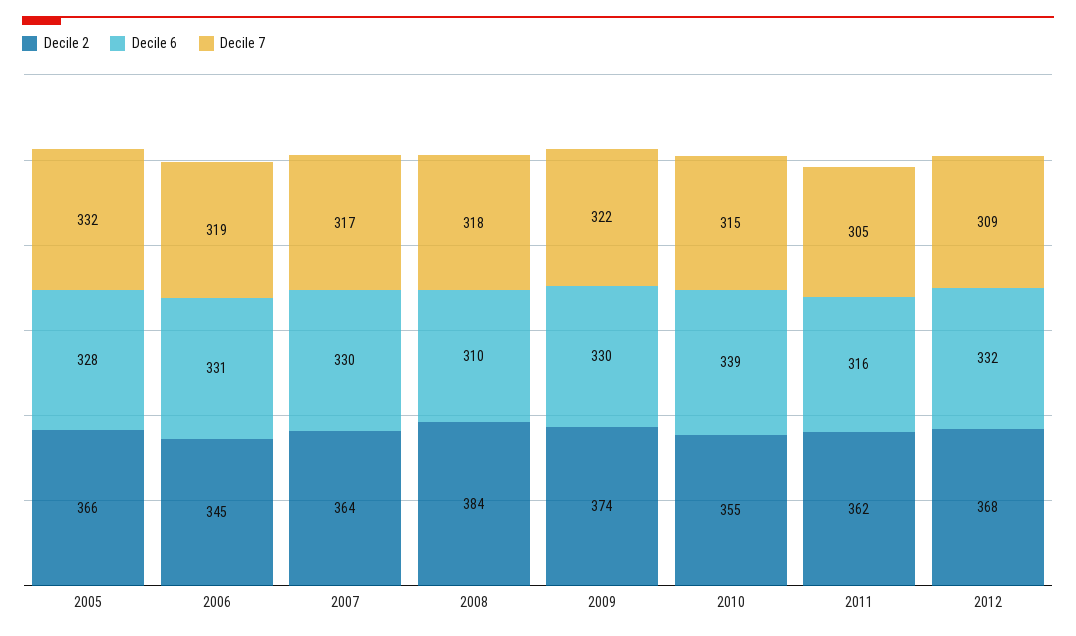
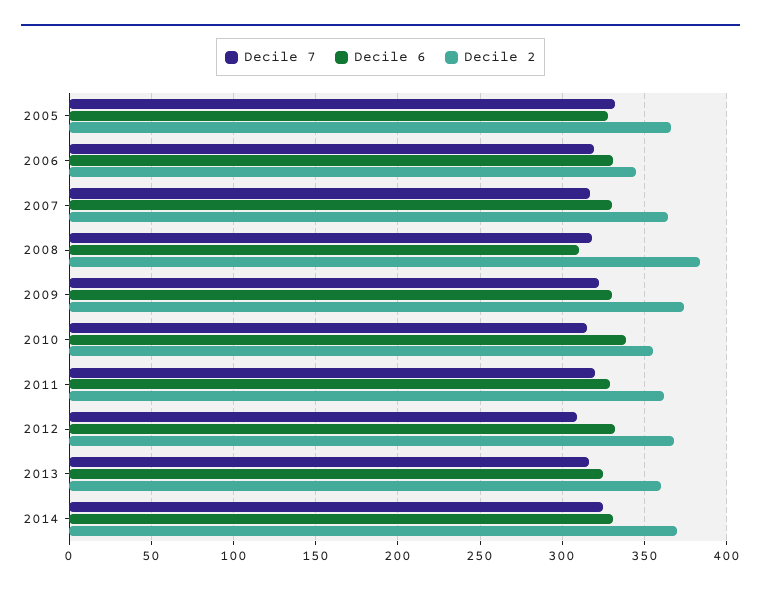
Decile 6, 2011: 316 -> 330
Decile 7, 2011: 305 -> 320
Decile 7, 2013: none -> 315
Decile 6, 2013: none -> 325
Decile 2, 2013: none -> 360
Decile 7, 2014: none -> 325
Decile 6, 2014: none -> 330
Decile 2, 2014: none -> 370

